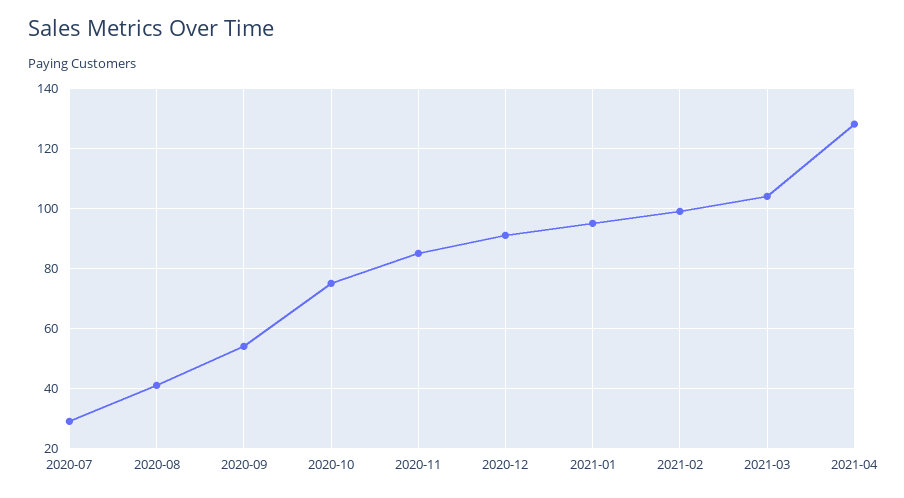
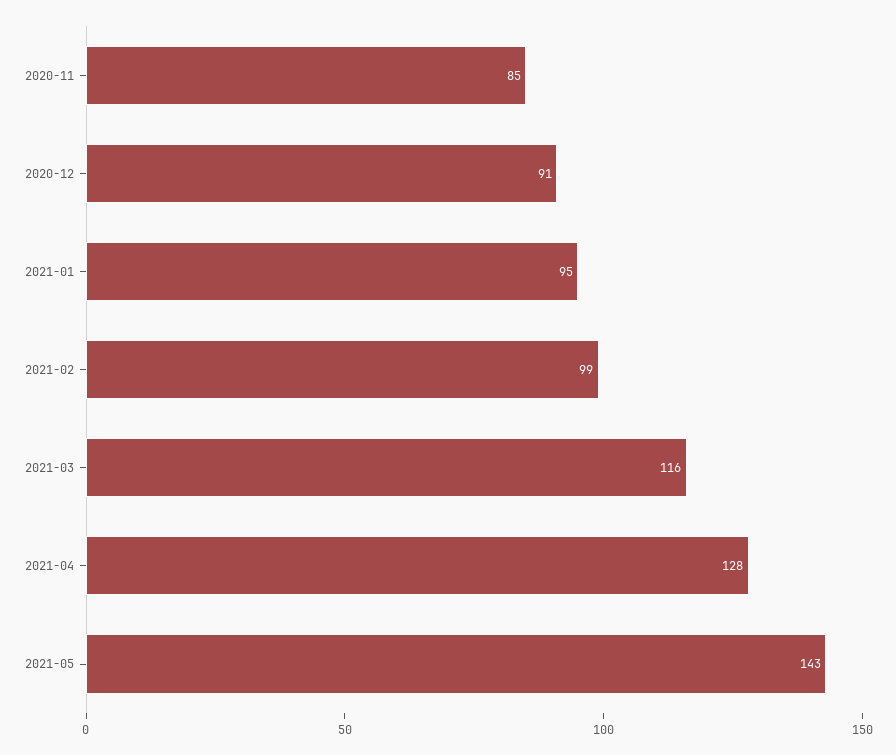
2020-07: 30 -> none
2020-08: 40 -> none
2020-09: 55 -> none
2020-10: 75 -> none
2021-03: 105 -> 116
2021-05: none -> 143

